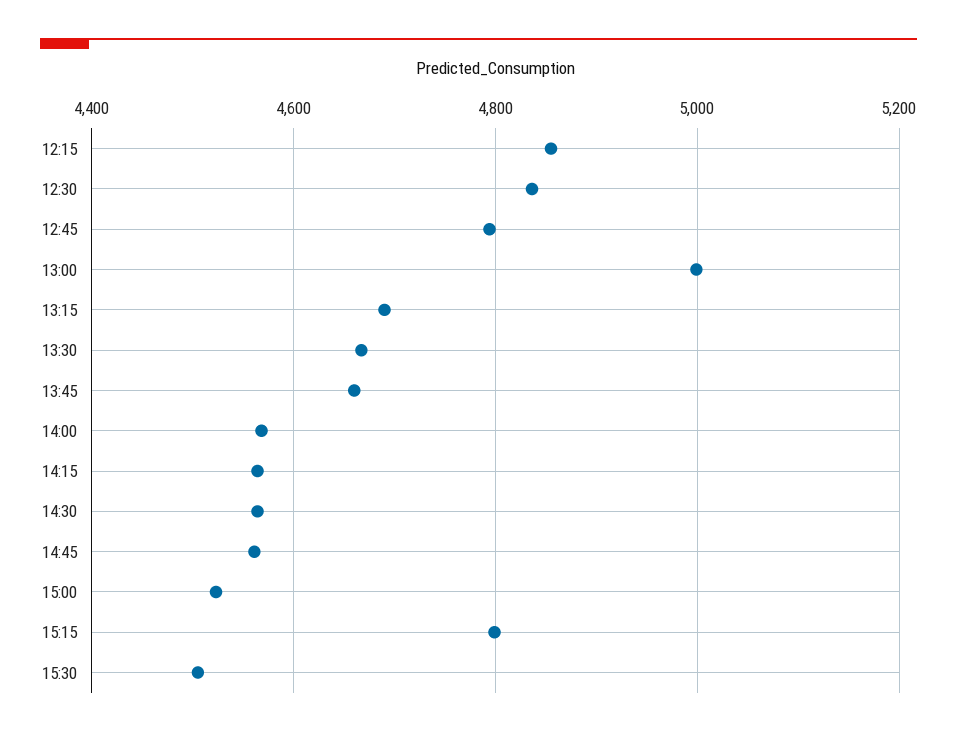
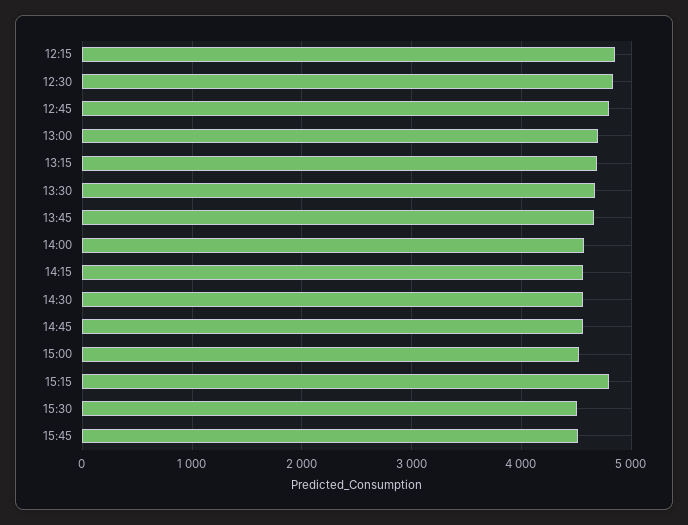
13:00: 5000 -> 4700
15:45: none -> 4500

